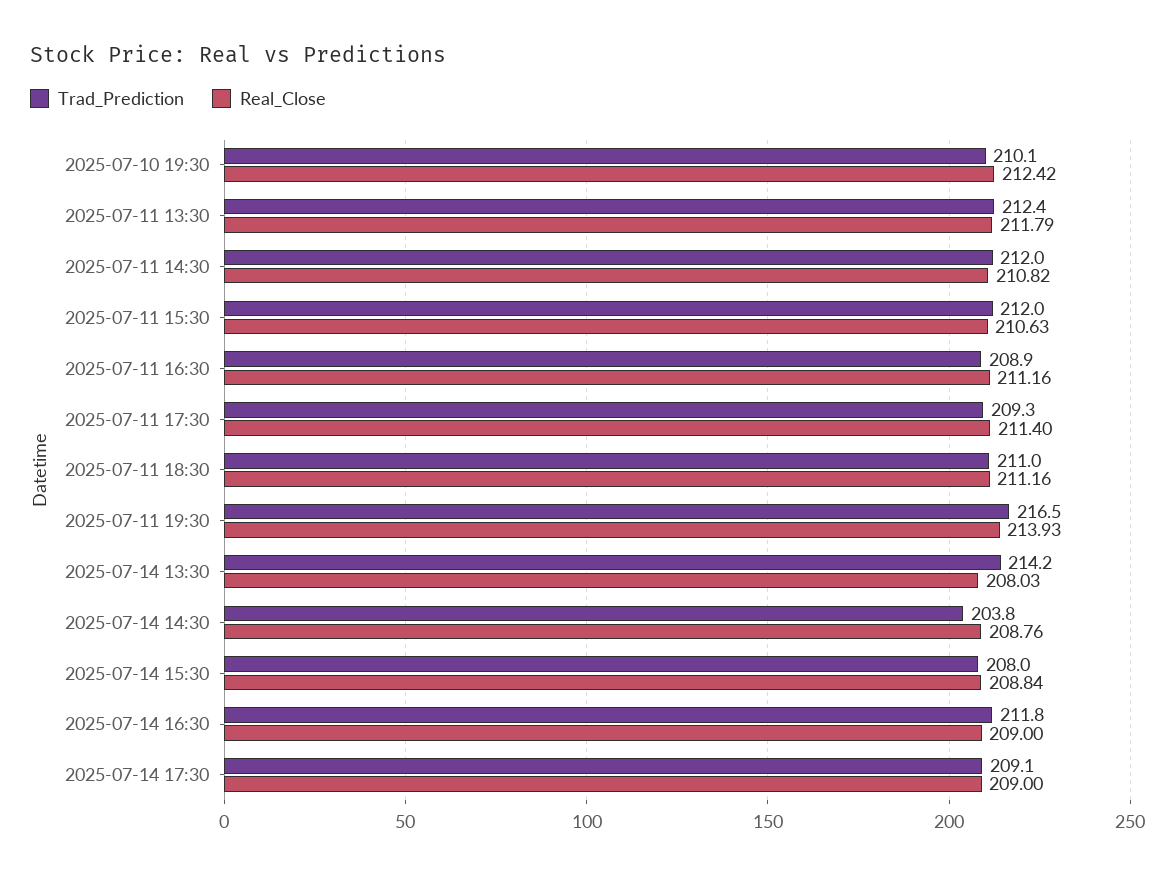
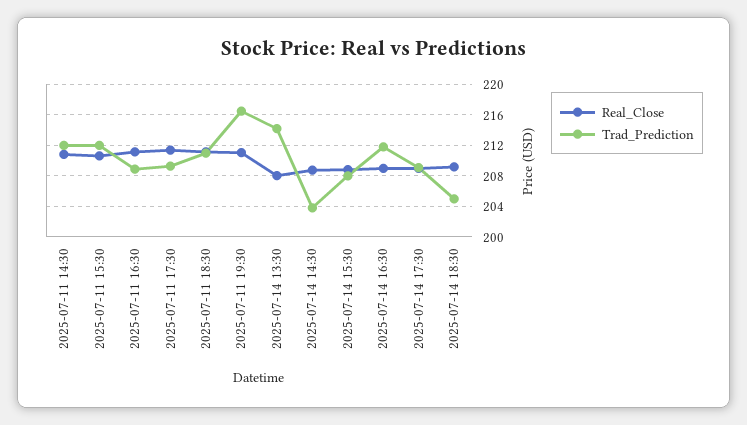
Trad_Prediction, 2025-07-10 19:30: 210.1 -> none
Real_Close, 2025-07-10 19:30: 212.42 -> none
Trad_Prediction, 2025-07-11 13:30: 212.4 -> none
Real_Close, 2025-07-11 13:30: 211.79 -> none
Real_Close, 2025-07-11 19:30: 213.93 -> 211
Real_Close, 2025-07-14 18:30: none -> 209
Trad_Prediction, 2025-07-14 18:30: none -> 205

